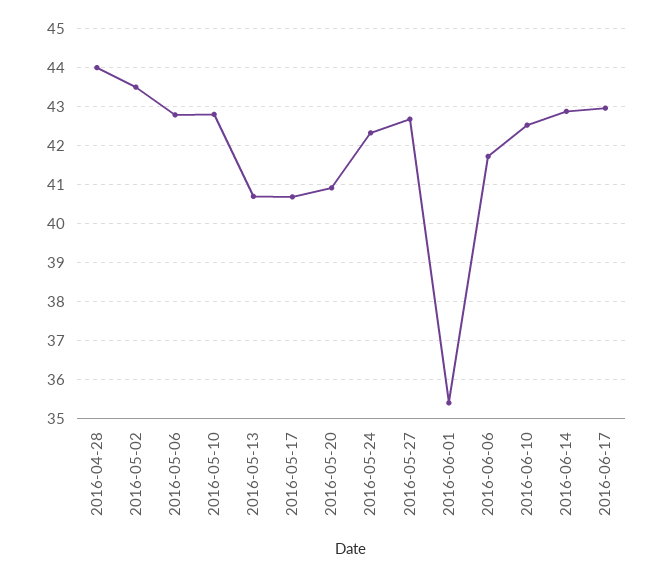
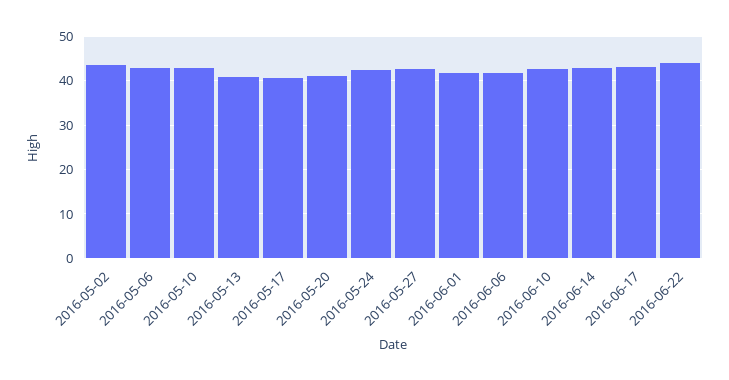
2016-04-28: 44 -> none
2016-06-01: 35.4 -> 42
2016-06-22: none -> 44

